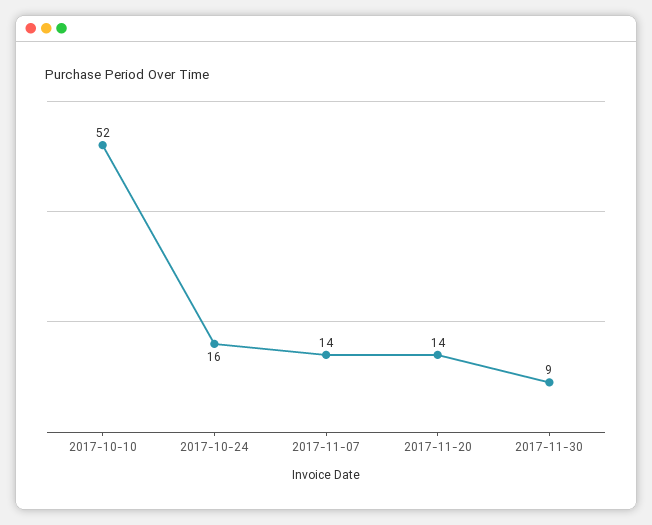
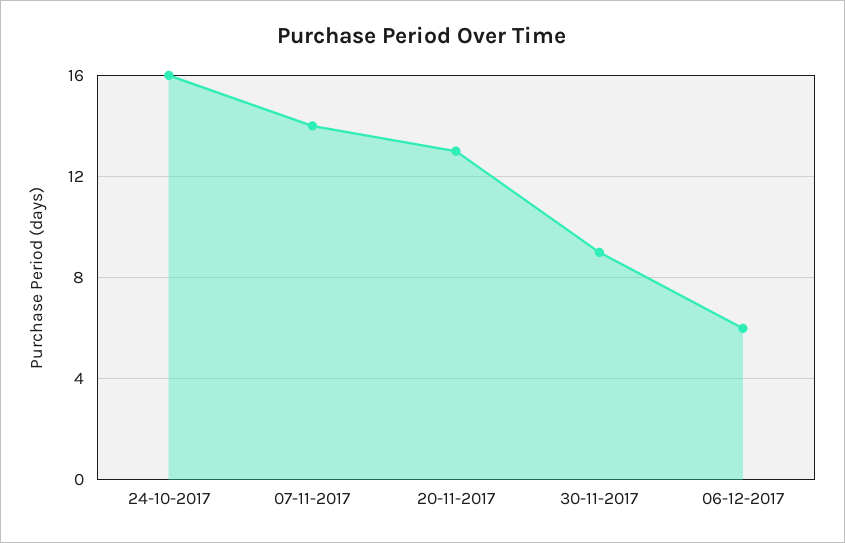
2017-10-10: 52 -> none
2017-11-20: 14 -> 13
06-12-2017: none -> 6

